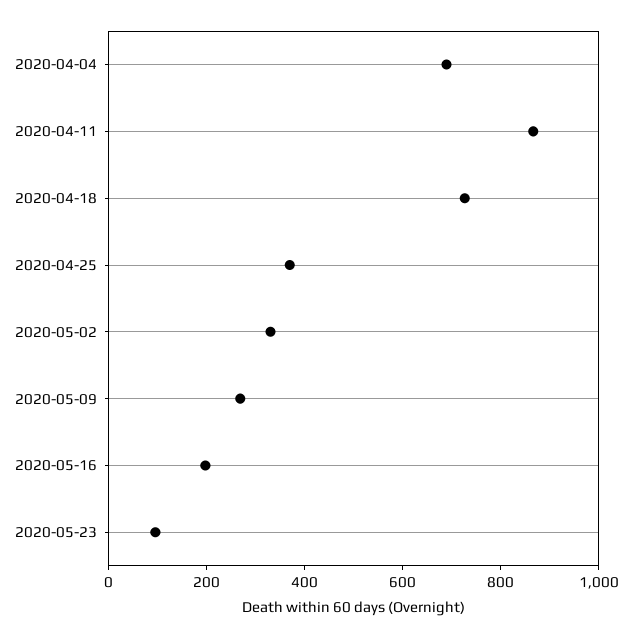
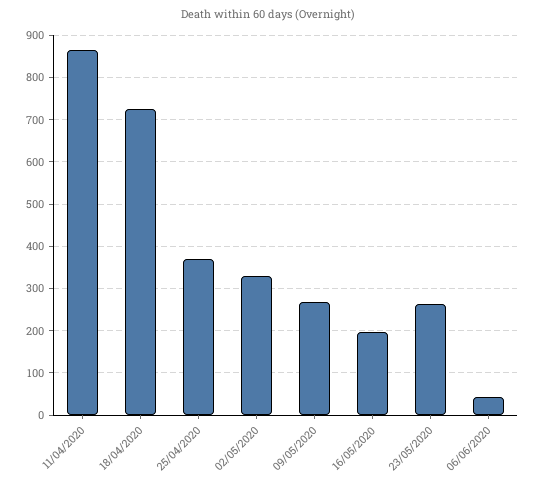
2020-04-04: 700 -> none
2020-05-23: 100 -> 260
06/06/2020: none -> 40

